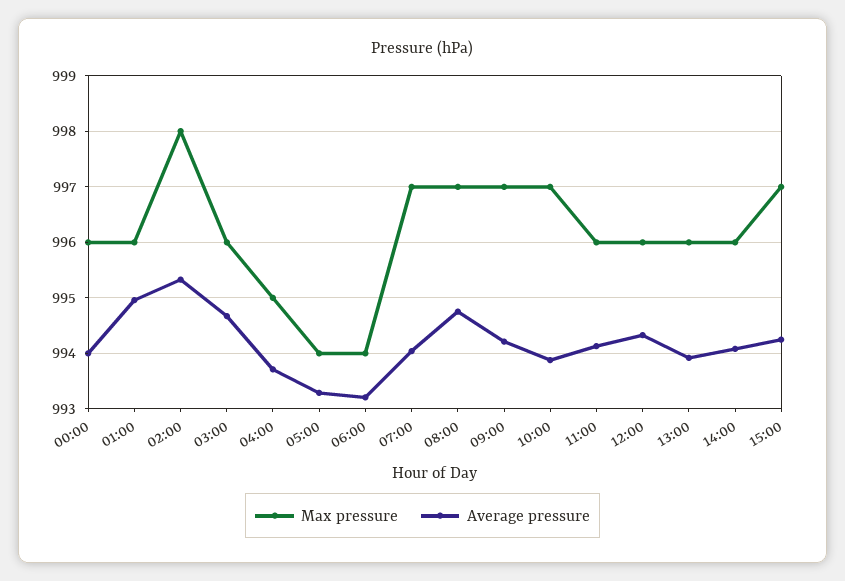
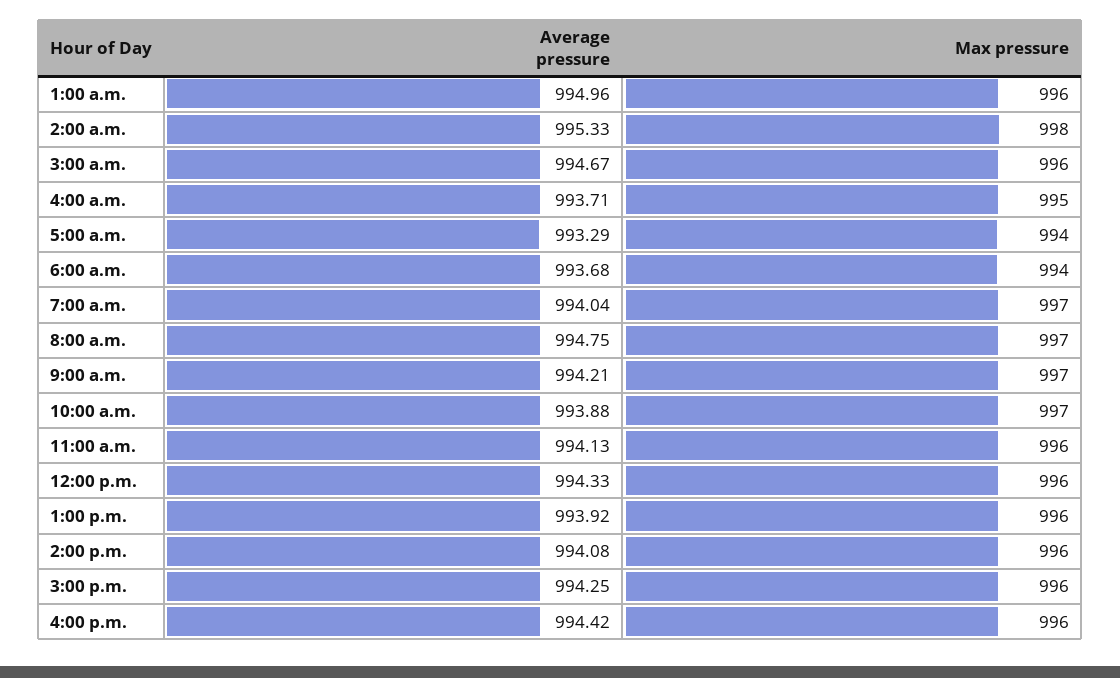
Max pressure, 00:00: 996 -> none
Average pressure, 00:00: 994 -> none
Average pressure, 06:00: 993.2 -> 993.68
Max pressure, 15:00: 997 -> 996
Average pressure, 4:00 p.m.: none -> 994.42
Max pressure, 4:00 p.m.: none -> 996

